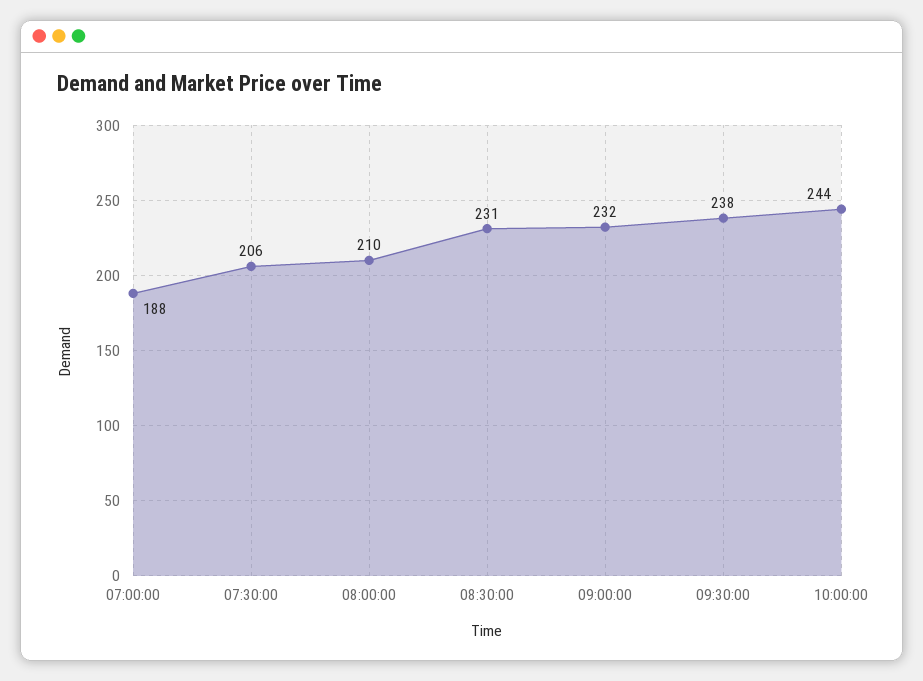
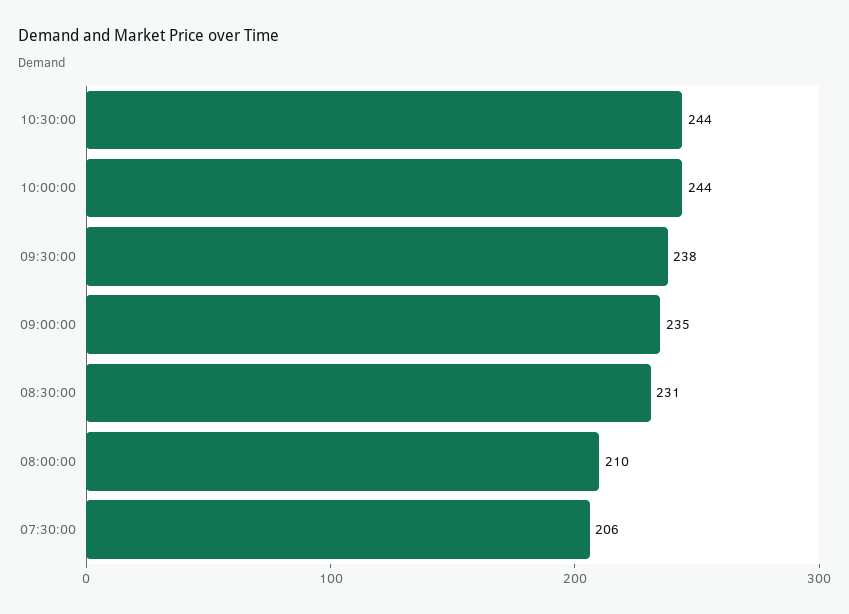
07:00:00: 188 -> none
09:00:00: 232 -> 235
10:30:00: none -> 244

